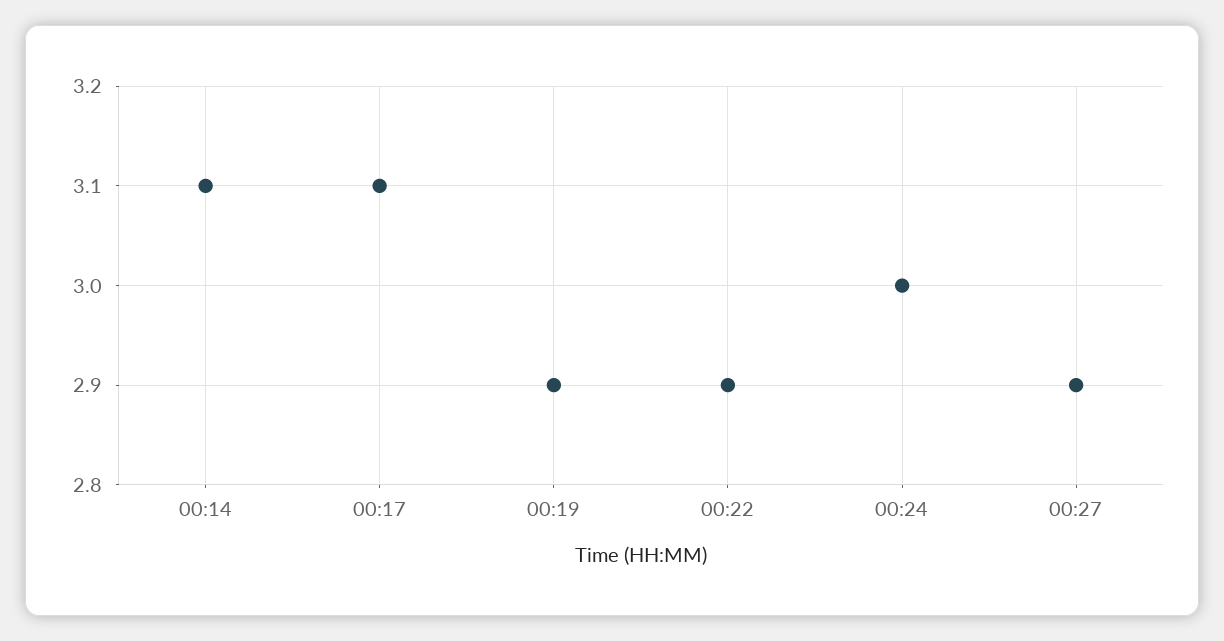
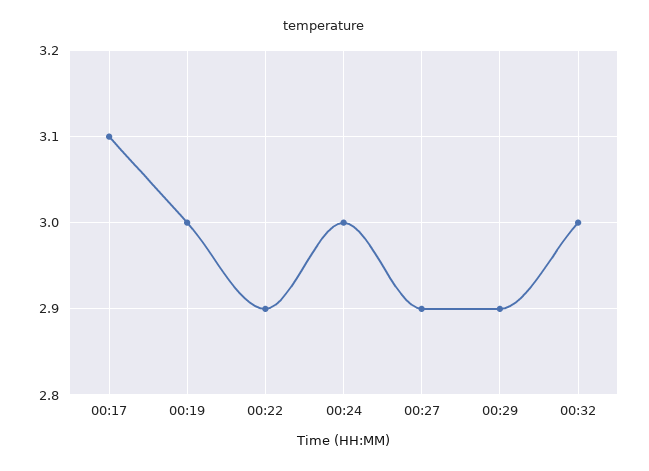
00:14: 3.1 -> none
00:19: 2.9 -> 3
00:29: none -> 2.9
00:32: none -> 3

